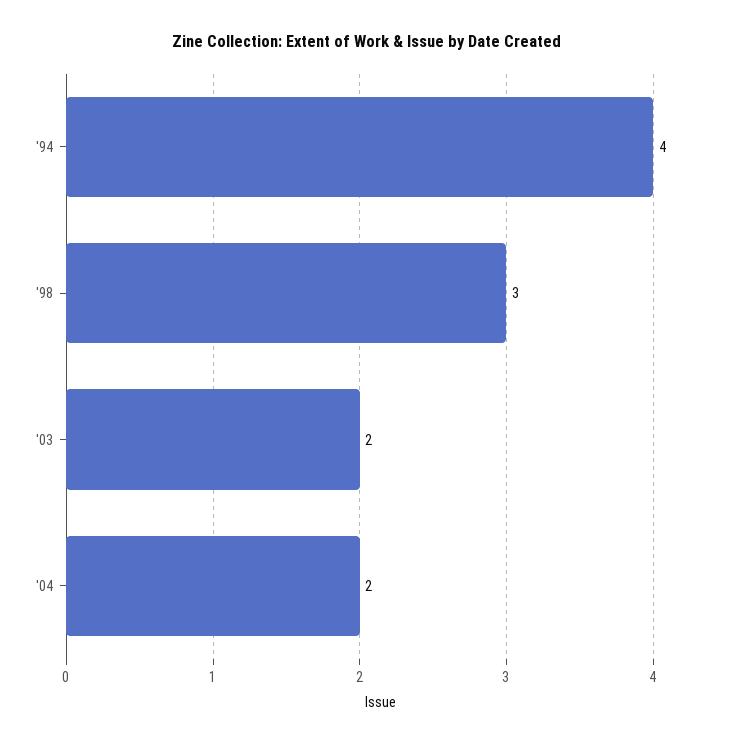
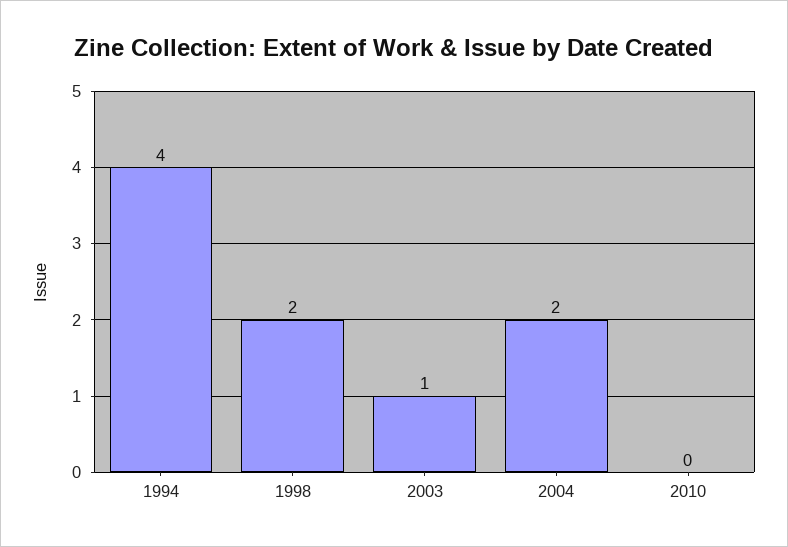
'98: 3 -> 2
'03: 2 -> 1
2010: none -> 0

